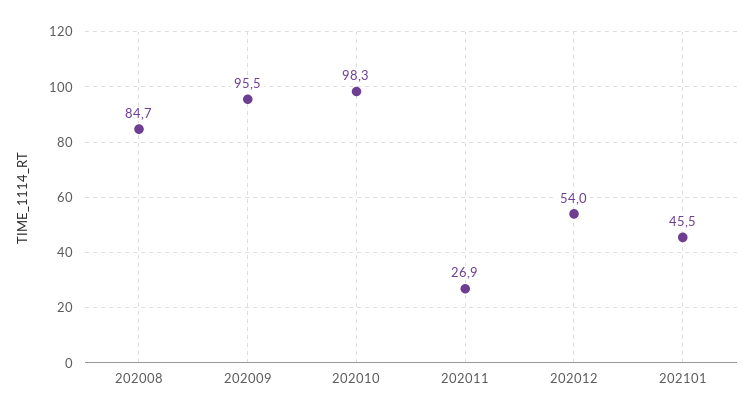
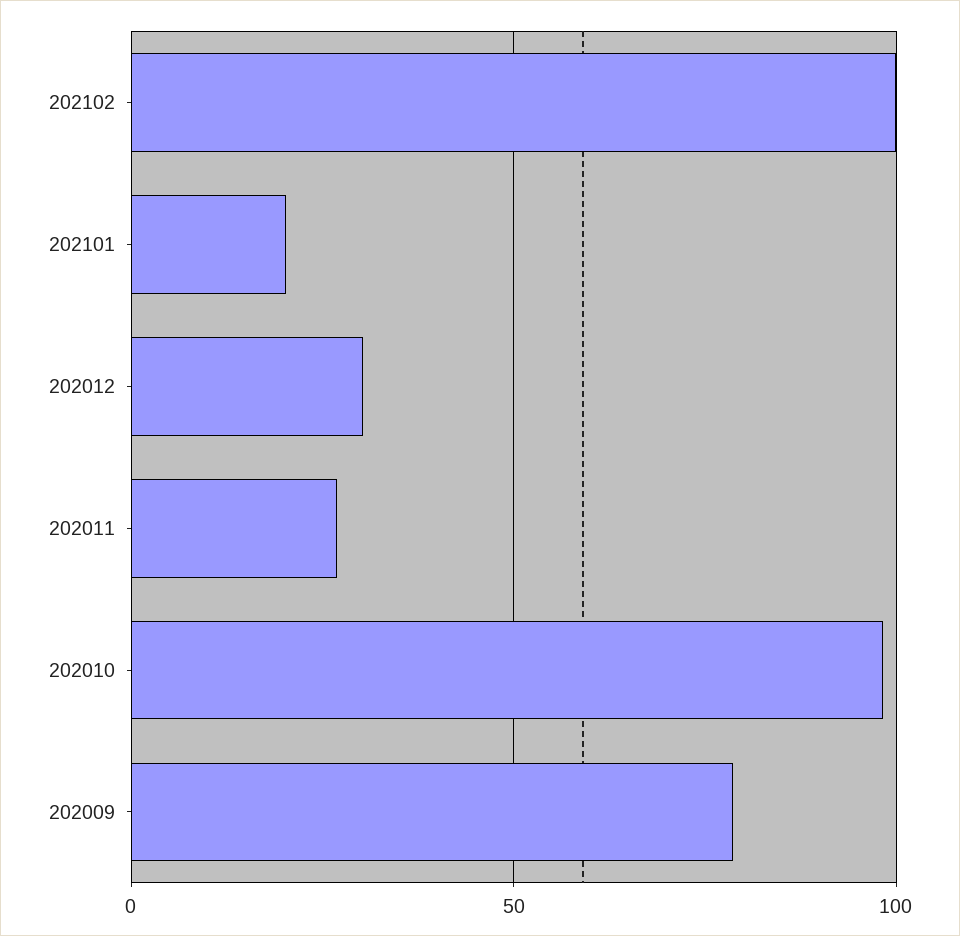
202008: 84.7 -> none
202009: 95.5 -> 80
202012: 54 -> 30
202101: 45.5 -> 20
202102: none -> 100

